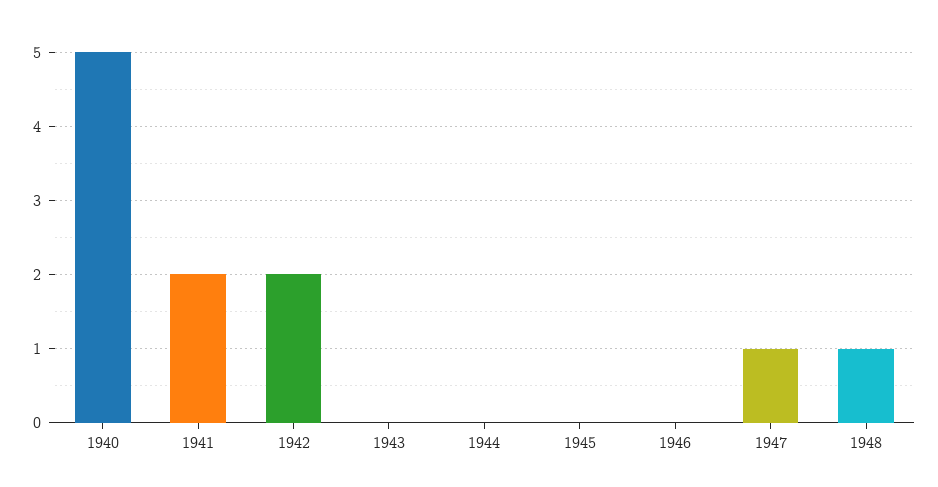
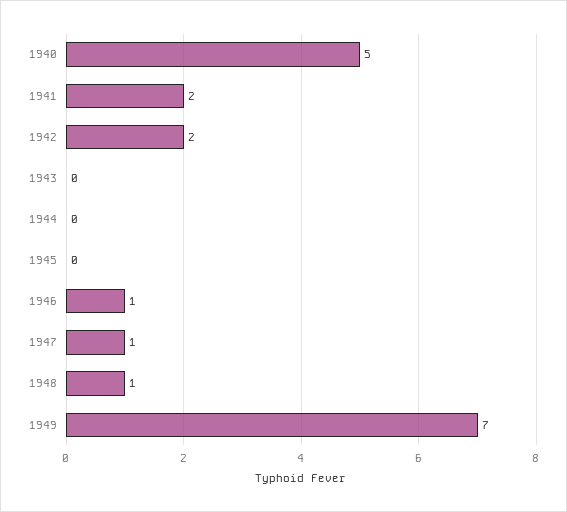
1946: 0 -> 1
1949: none -> 7

